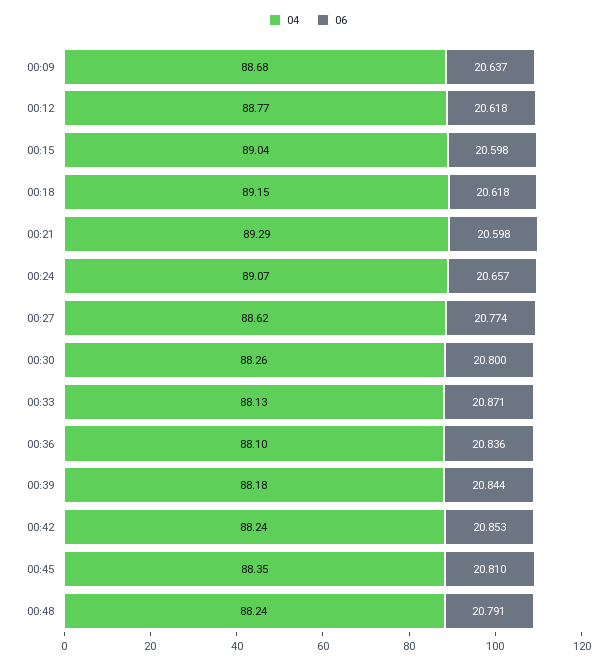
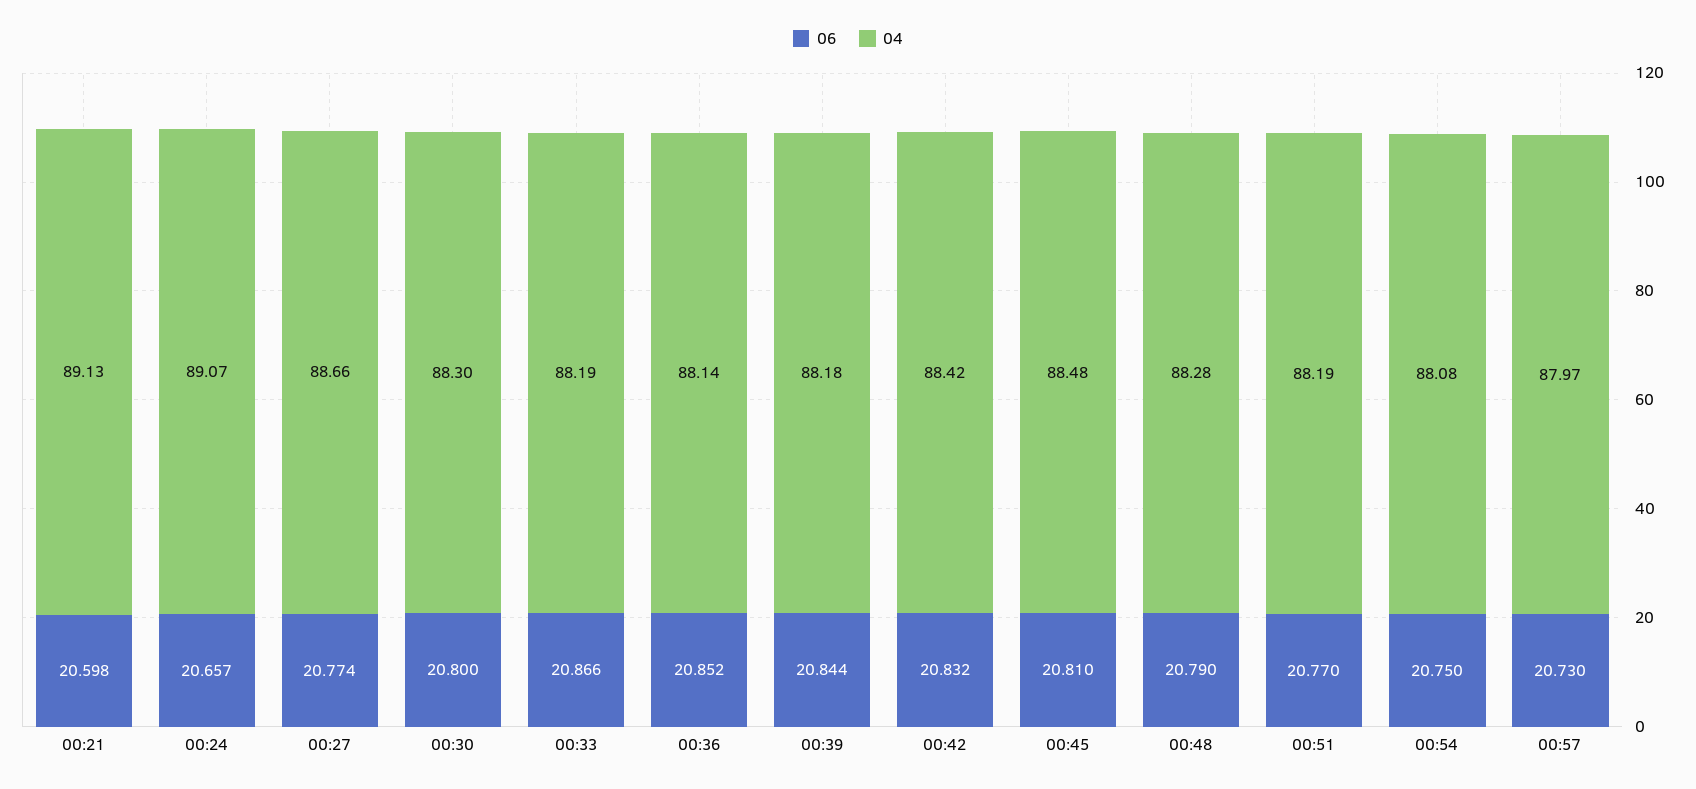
04, 00:09: 88.68 -> none
06, 00:09: 20.637 -> none
04, 00:12: 88.77 -> none
06, 00:12: 20.618 -> none
04, 00:15: 89.04 -> none
06, 00:15: 20.598 -> none
04, 00:18: 89.15 -> none
06, 00:18: 20.618 -> none
04, 00:21: 89.29 -> 89.13
04, 00:27: 88.62 -> 88.66
04, 00:30: 88.26 -> 88.3
04, 00:33: 88.13 -> 88.19
06, 00:33: 20.871 -> 20.866
04, 00:36: 88.1 -> 88.14
06, 00:36: 20.836 -> 20.852
04, 00:42: 88.24 -> 88.42
06, 00:42: 20.853 -> 20.832
04, 00:45: 88.35 -> 88.48
04, 00:48: 88.24 -> 88.28
06, 00:48: 20.791 -> 20.79
06, 00:51: none -> 20.77
04, 00:51: none -> 88.19
06, 00:54: none -> 20.75
04, 00:54: none -> 88.08
06, 00:57: none -> 20.73
04, 00:57: none -> 87.97

